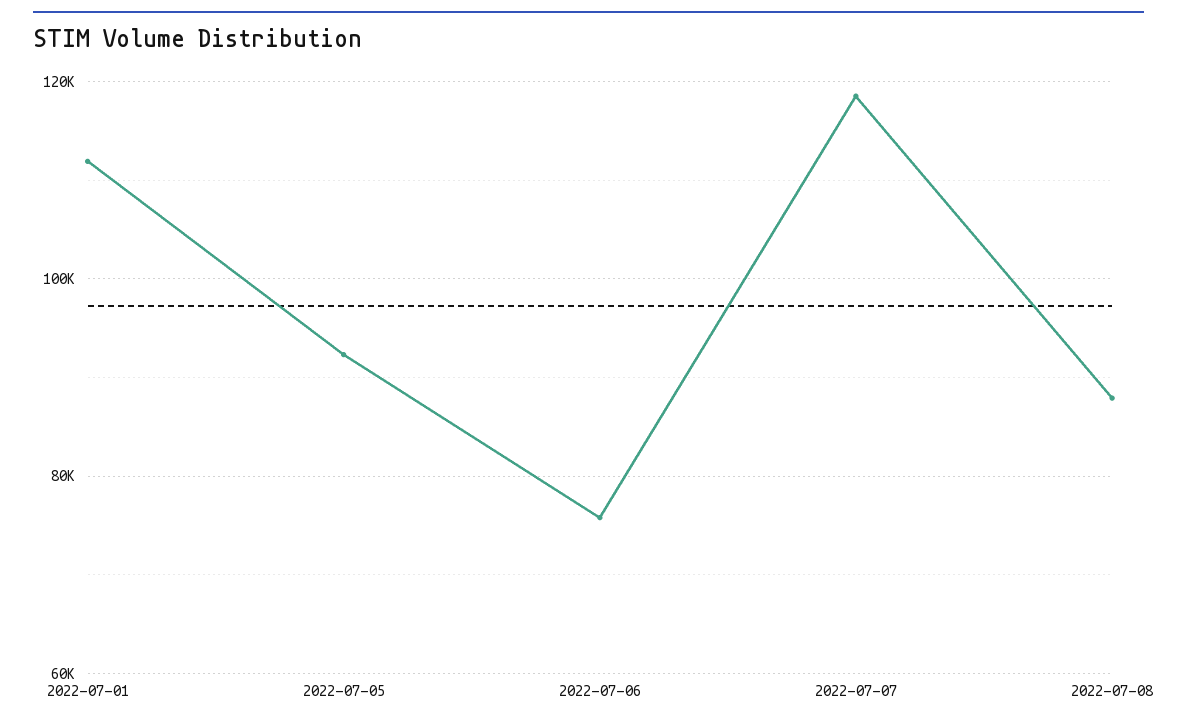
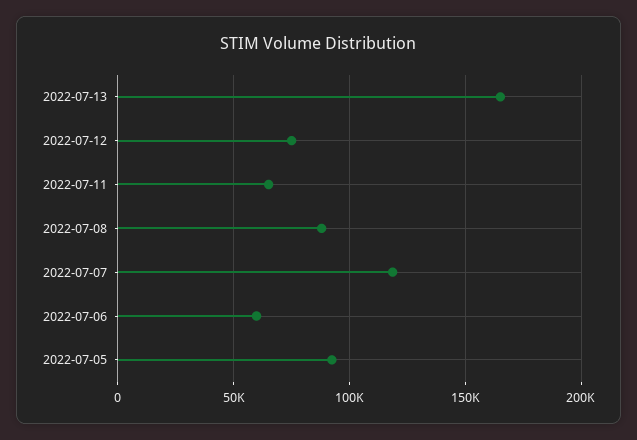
2022-07-01: 112000 -> none
2022-07-06: 76000 -> 60000
2022-07-13: none -> 165000
2022-07-12: none -> 75000
2022-07-11: none -> 65000

